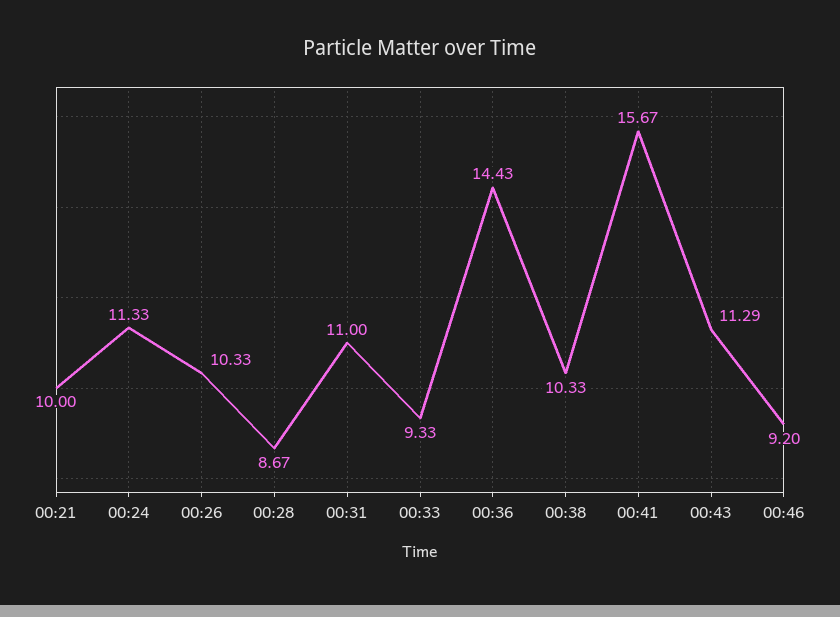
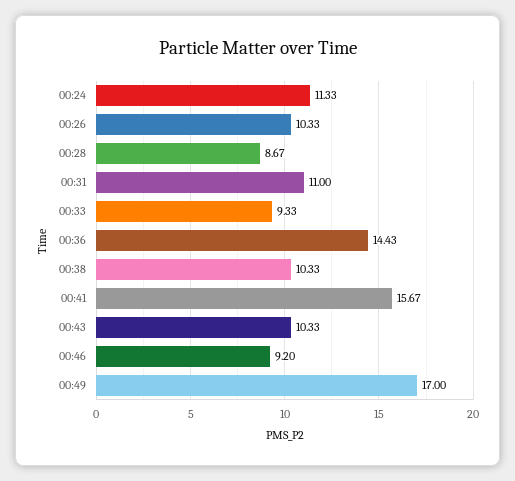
00:21: 10 -> none
00:43: 11.29 -> 10.33
00:49: none -> 17

